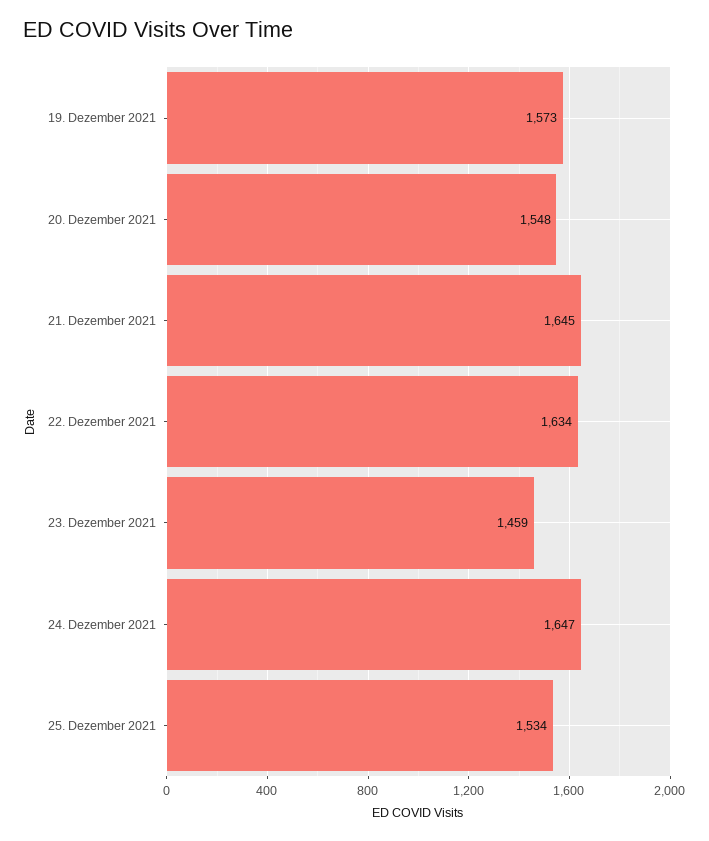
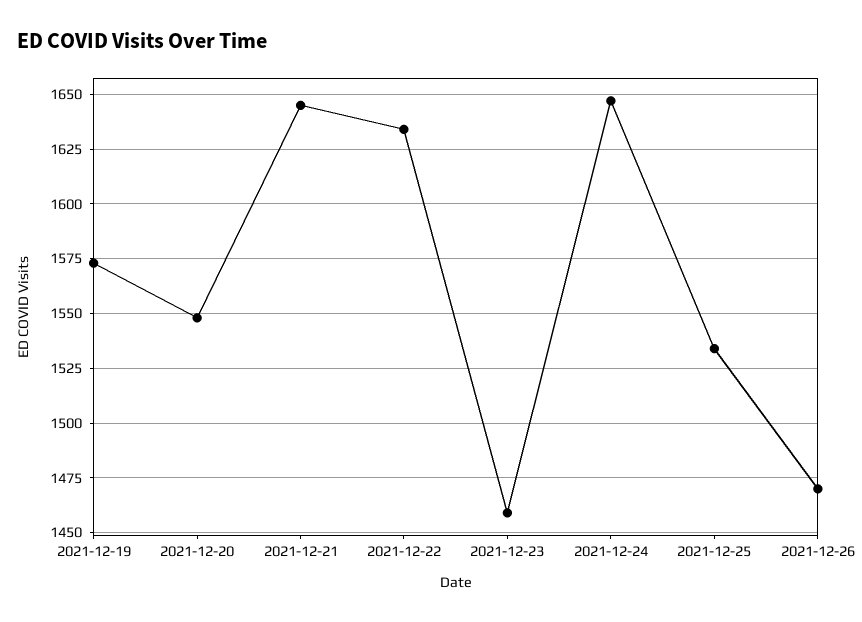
2021-12-26: none -> 1470

